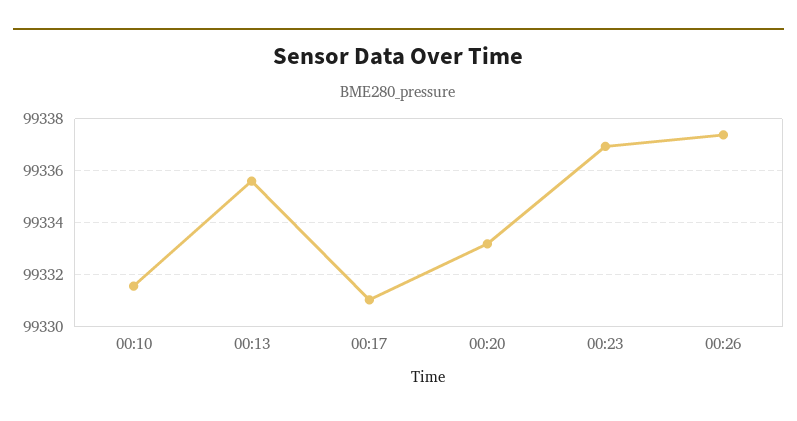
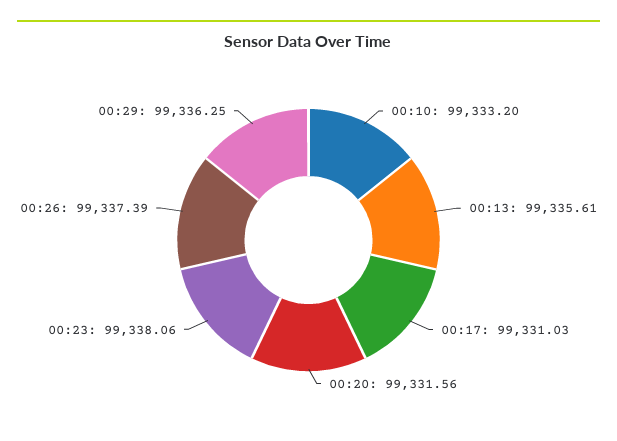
00:10: 99331.5 -> 99333.2
00:20: 99333.25 -> 99331.56
00:23: 99337 -> 99338.06
00:29: none -> 99336.25

